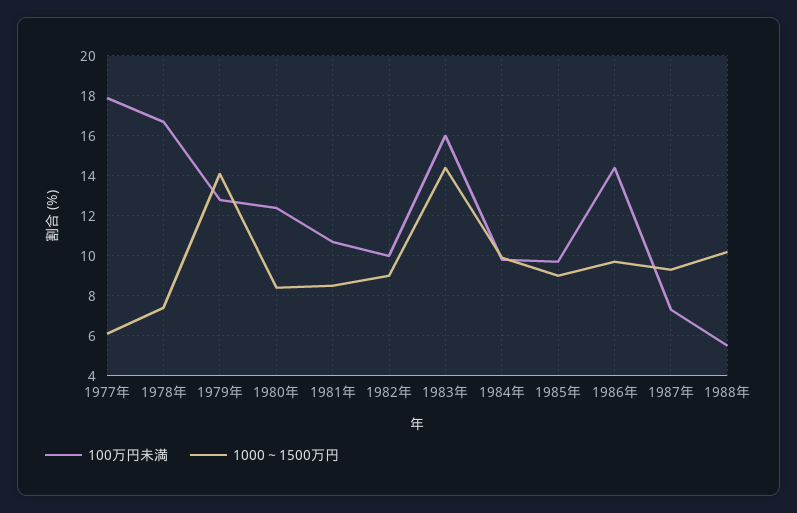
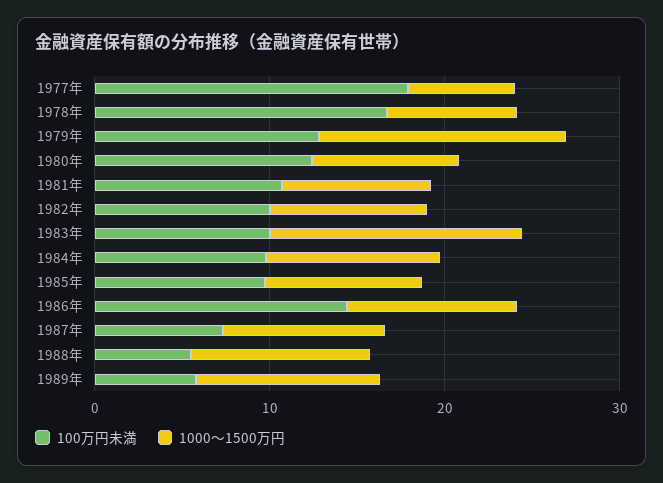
100万円未満, 1983年: 16 -> 10
100万円未満, 1989年: none -> 6
1000～1500万円, 1989年: none -> 10

